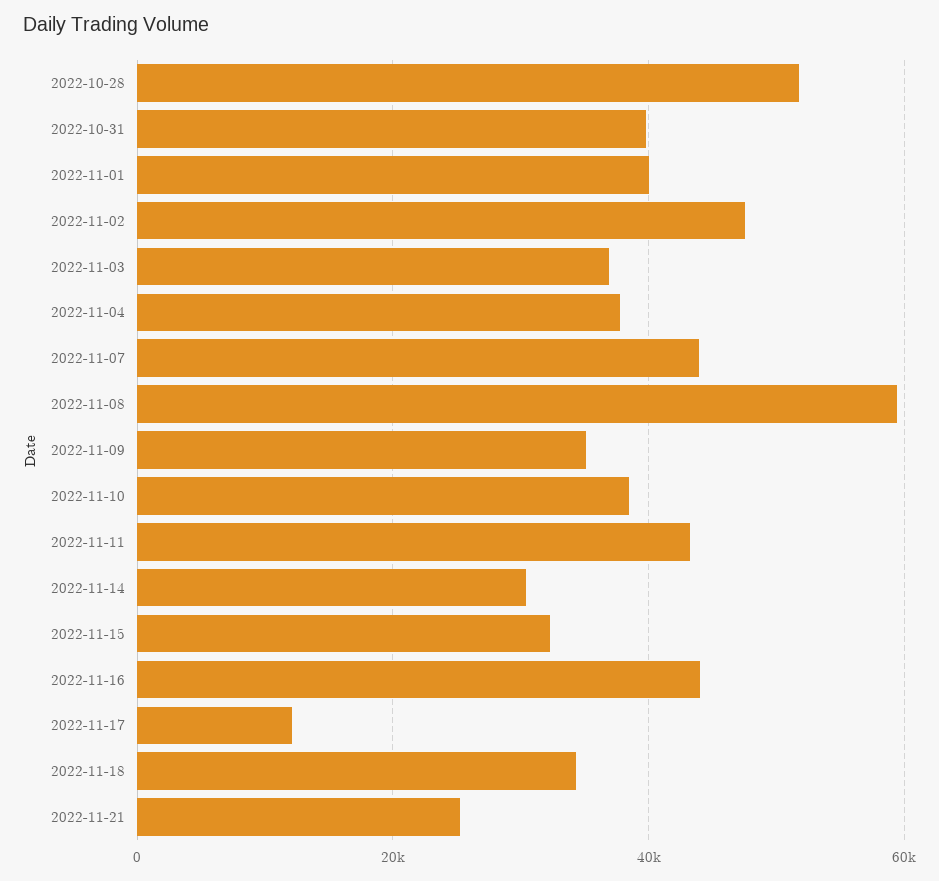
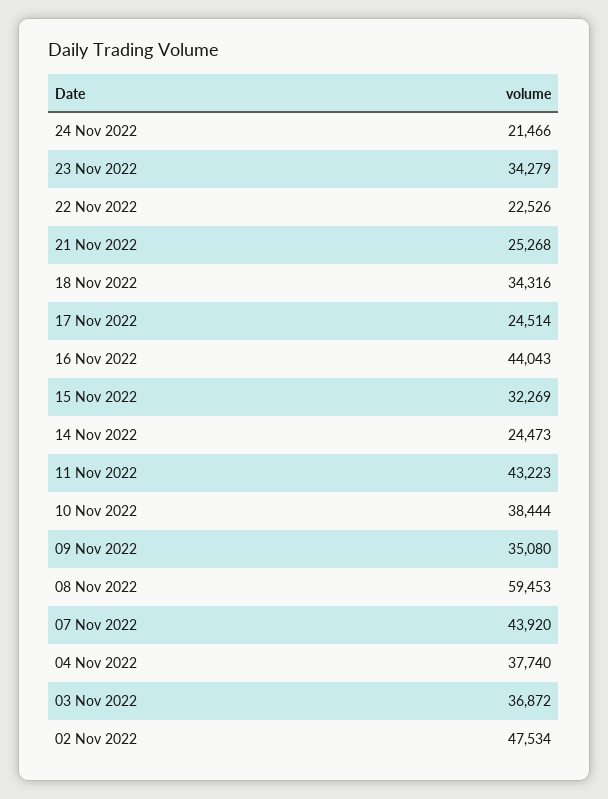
2022-10-28: 52000 -> none
2022-10-31: 40000 -> none
2022-11-01: 40000 -> none
2022-11-14: 30000 -> 24473
2022-11-17: 12000 -> 24514
24 Nov 2022: none -> 21466
23 Nov 2022: none -> 34279
22 Nov 2022: none -> 22526

